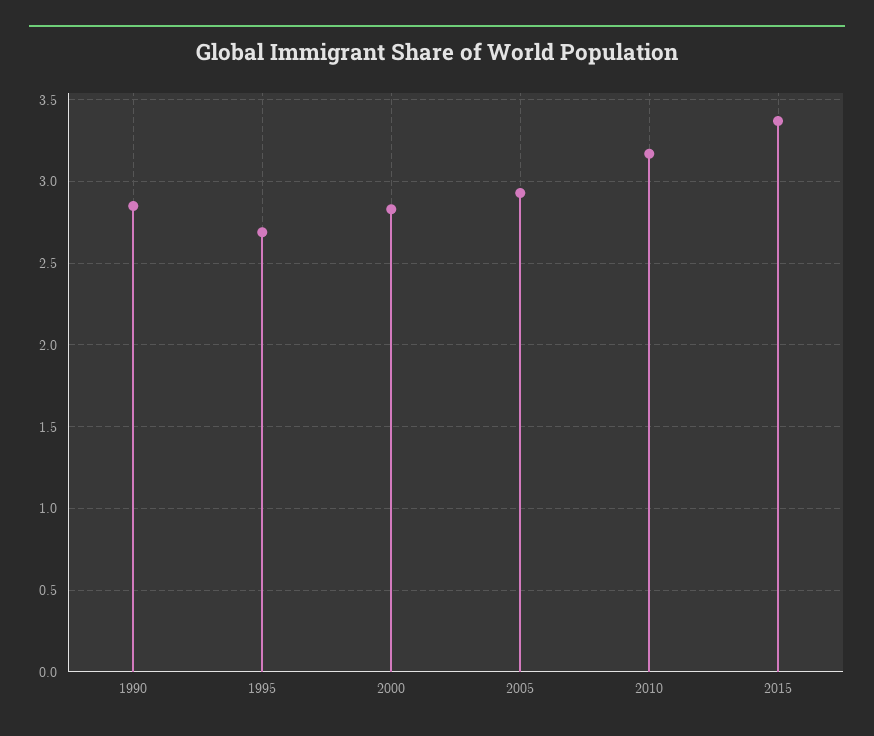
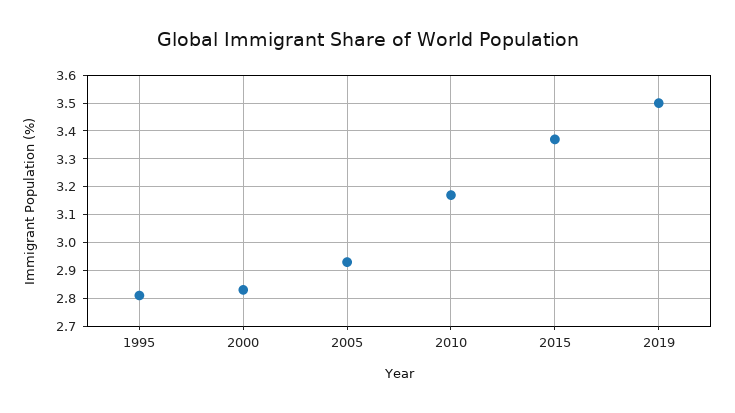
1990: 2.85 -> none
1995: 2.7 -> 2.8
2019: none -> 3.5

